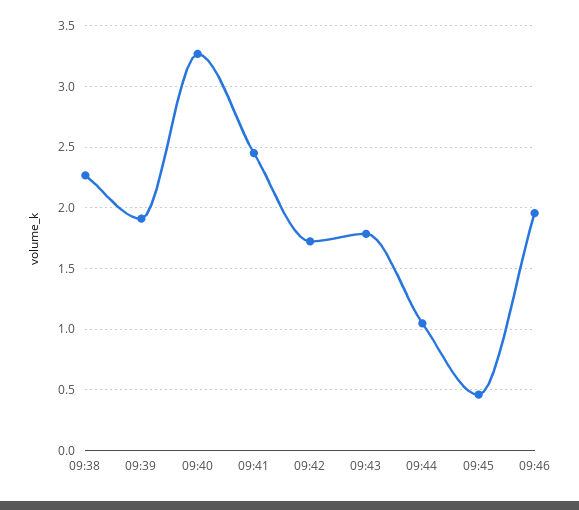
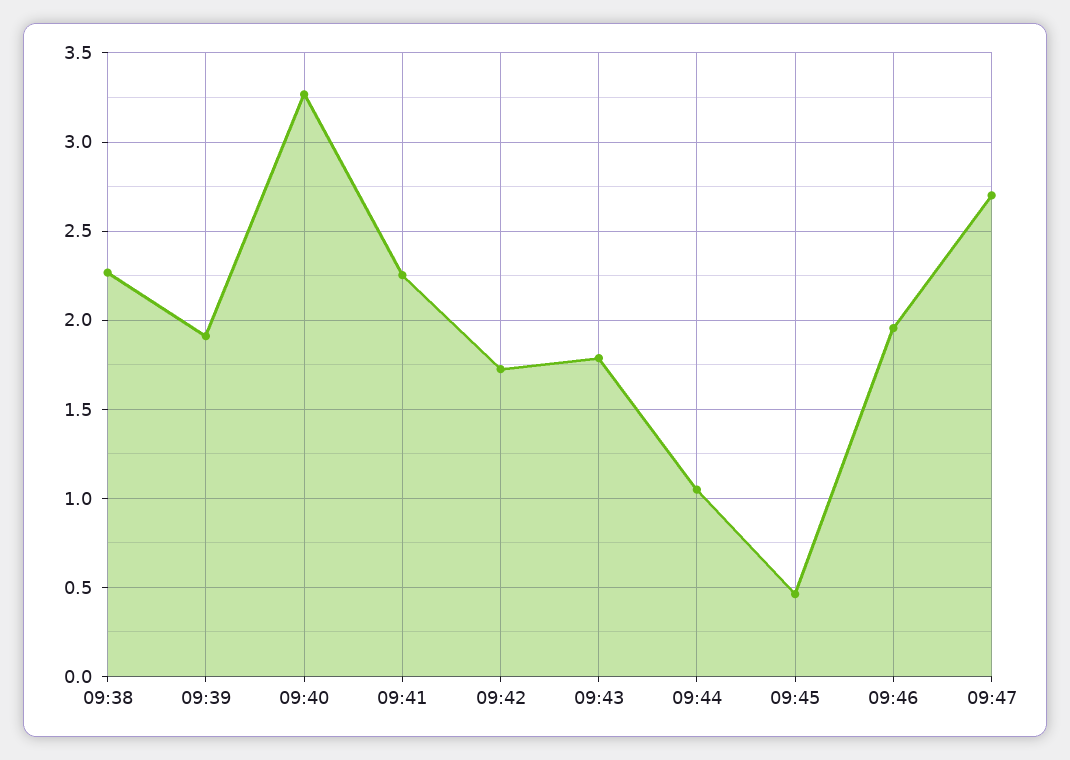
09:41: 2.45 -> 2.25
09:47: none -> 2.7

